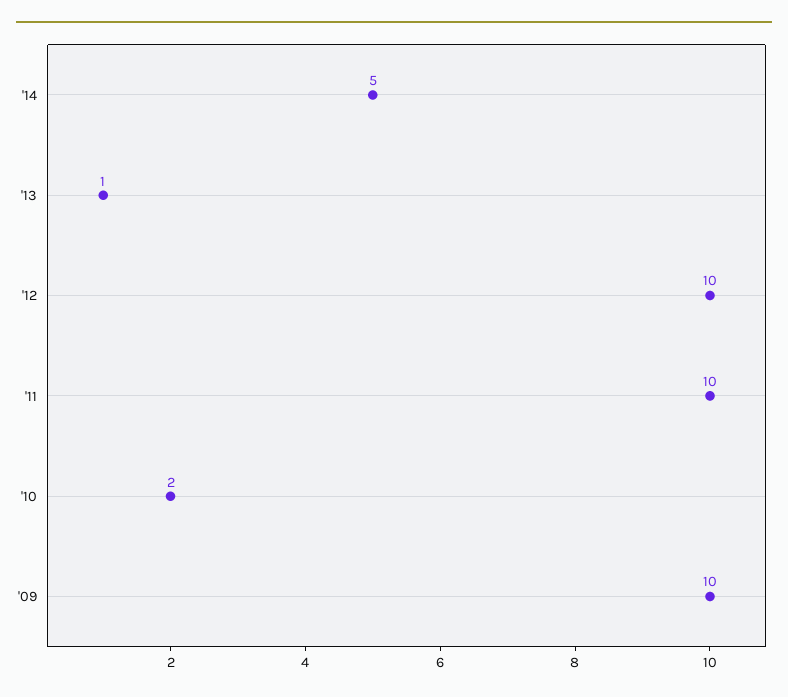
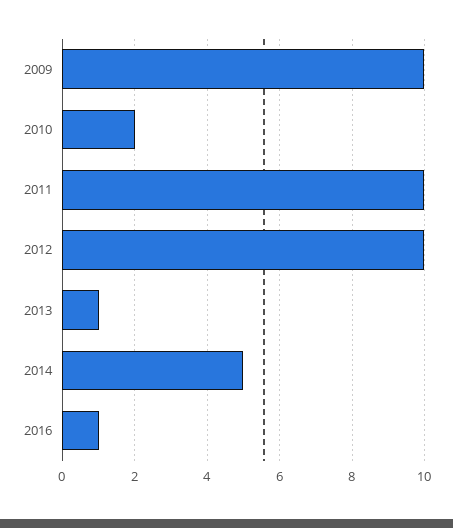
2016: none -> 1

